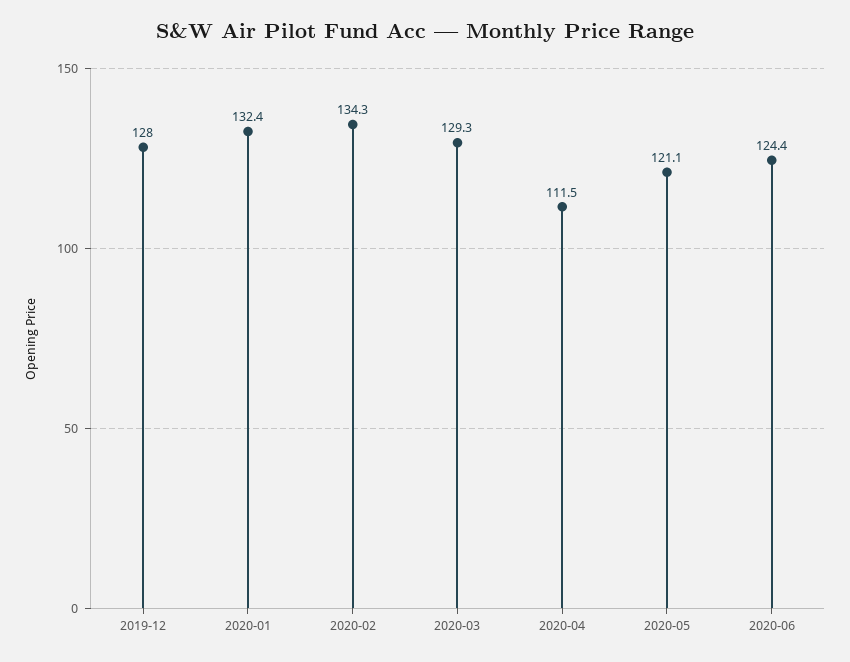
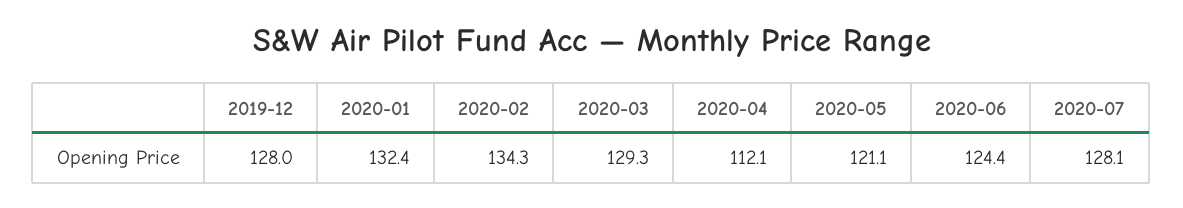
2020-04: 111.5 -> 112.1
2020-07: none -> 128.1

